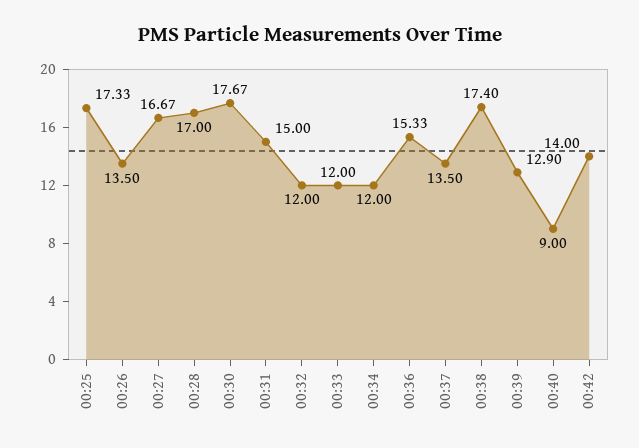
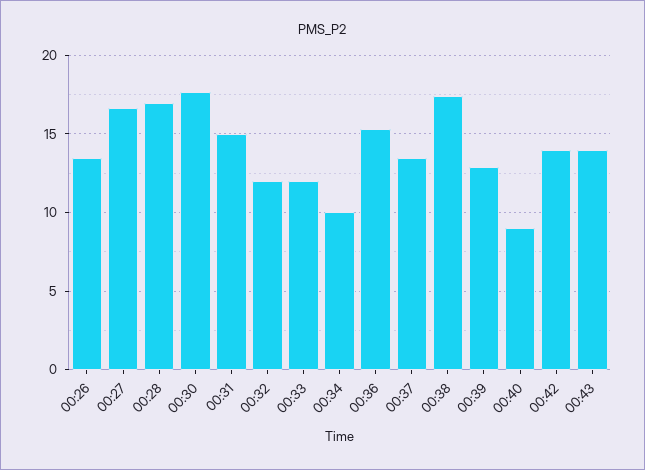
00:25: 17.33 -> none
00:34: 12 -> 10
00:43: none -> 14

